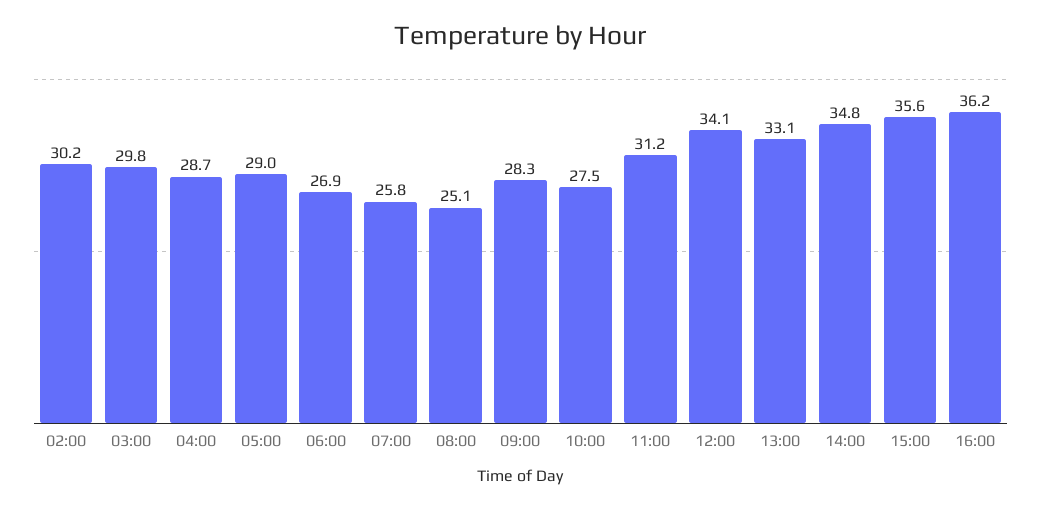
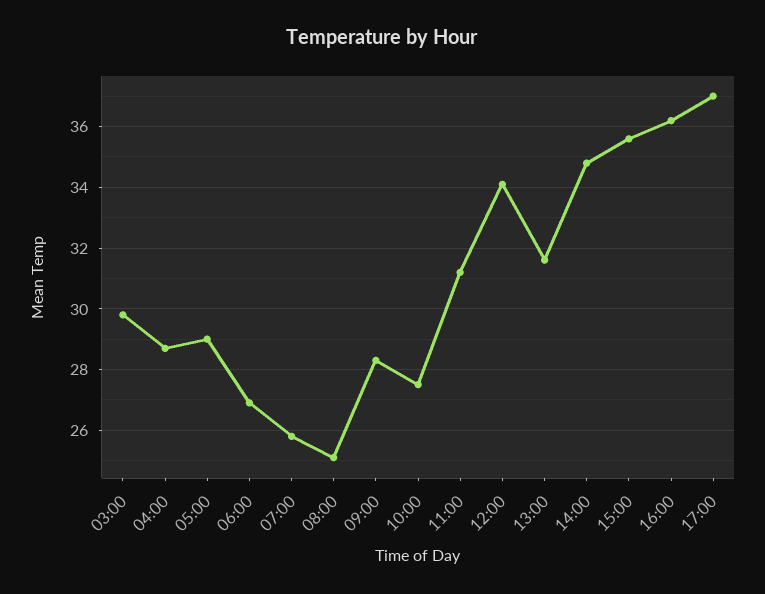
02:00: 30.2 -> none
13:00: 33.1 -> 31.5
17:00: none -> 37

